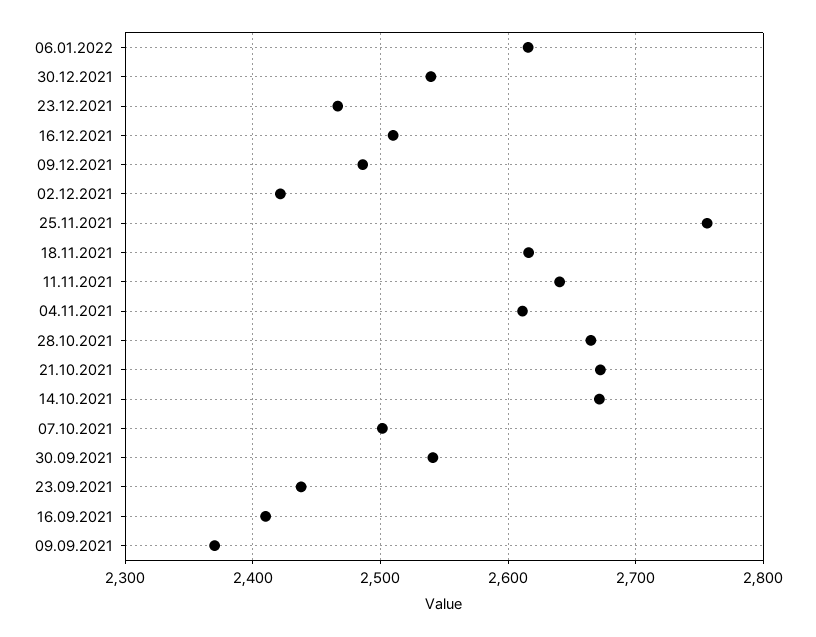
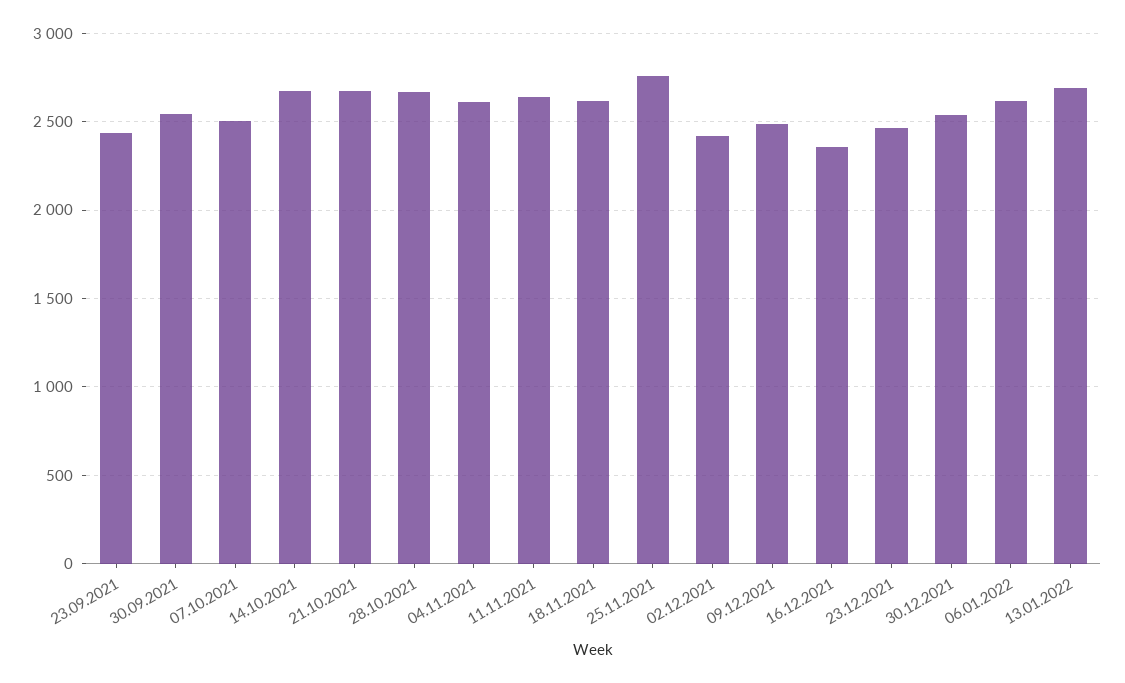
16.12.2021: 2510 -> 2350
16.09.2021: 2410 -> none
09.09.2021: 2370 -> none
13.01.2022: none -> 2700

